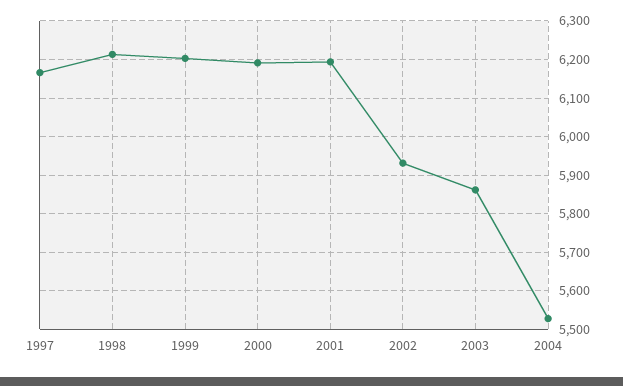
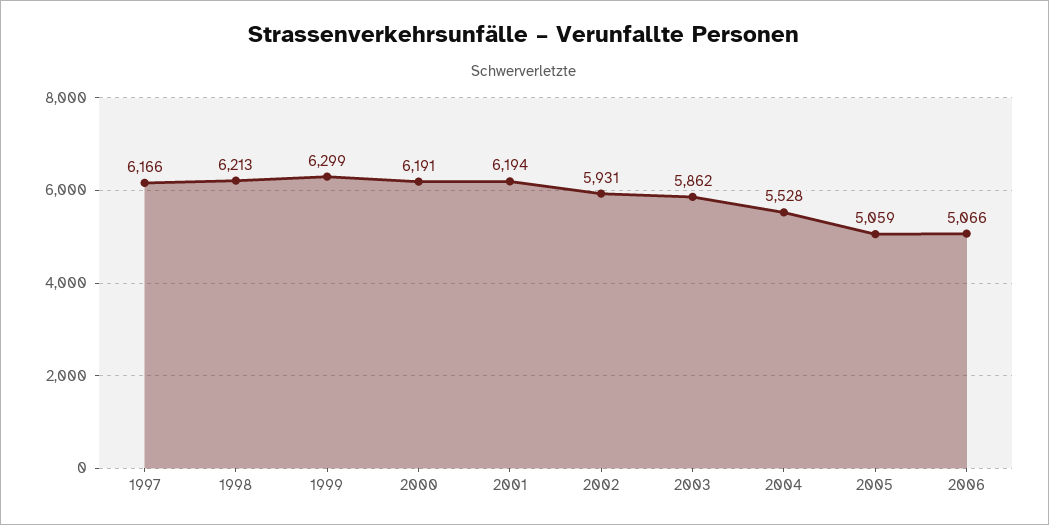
1999: 6200 -> 6299
2005: none -> 5059
2006: none -> 5066

